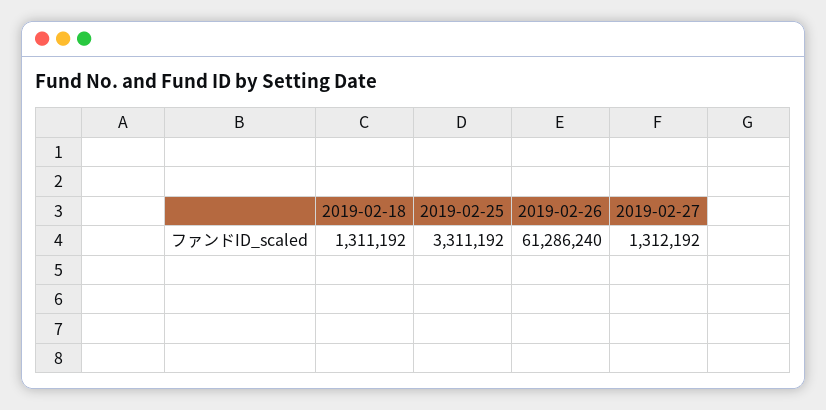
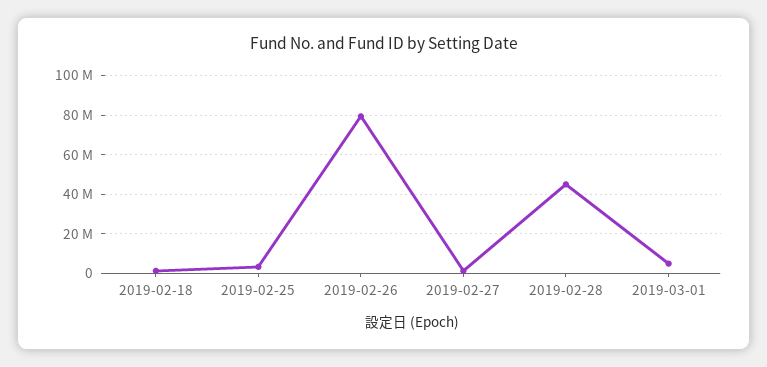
2019-02-26: 61286240 -> 80000000
2019-02-28: none -> 45000000
2019-03-01: none -> 5000000

